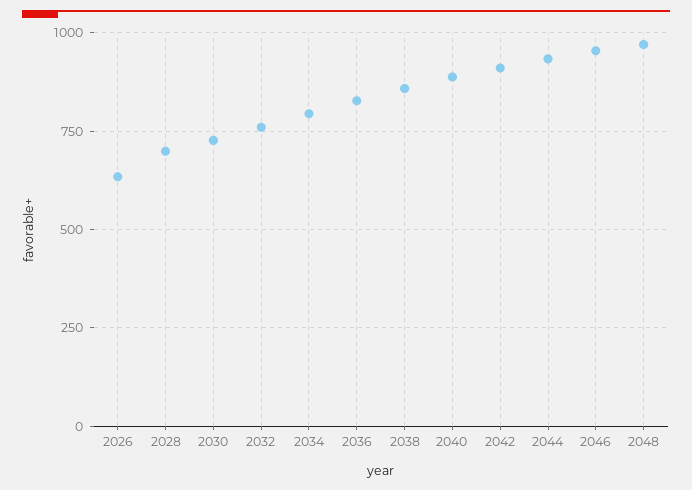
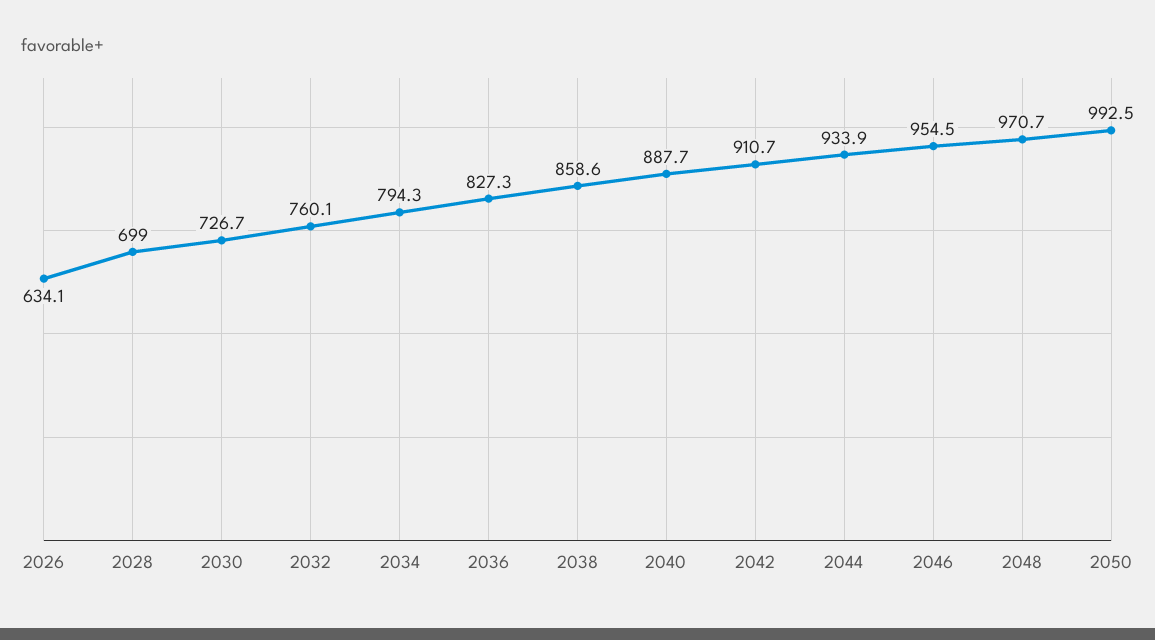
2050: none -> 992.5

